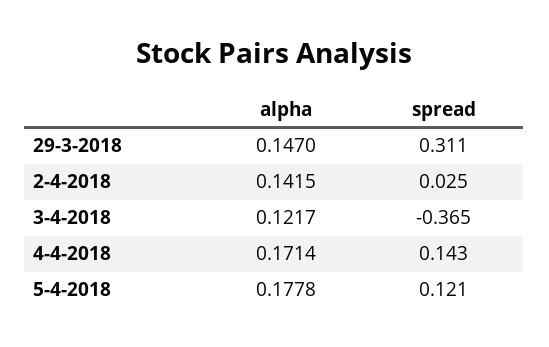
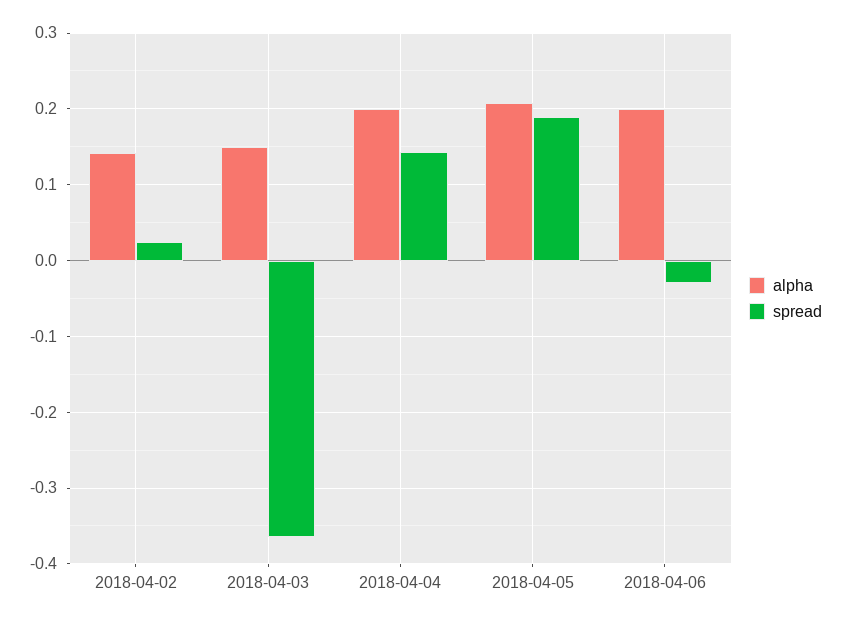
alpha, 29-3-2018: 0.147 -> none
spread, 29-3-2018: 0.311 -> none
alpha, 3-4-2018: 0.1217 -> 0.15
alpha, 4-4-2018: 0.1714 -> 0.2
alpha, 5-4-2018: 0.1778 -> 0.21
spread, 5-4-2018: 0.121 -> 0.19
alpha, 2018-04-06: none -> 0.2
spread, 2018-04-06: none -> -0.03

